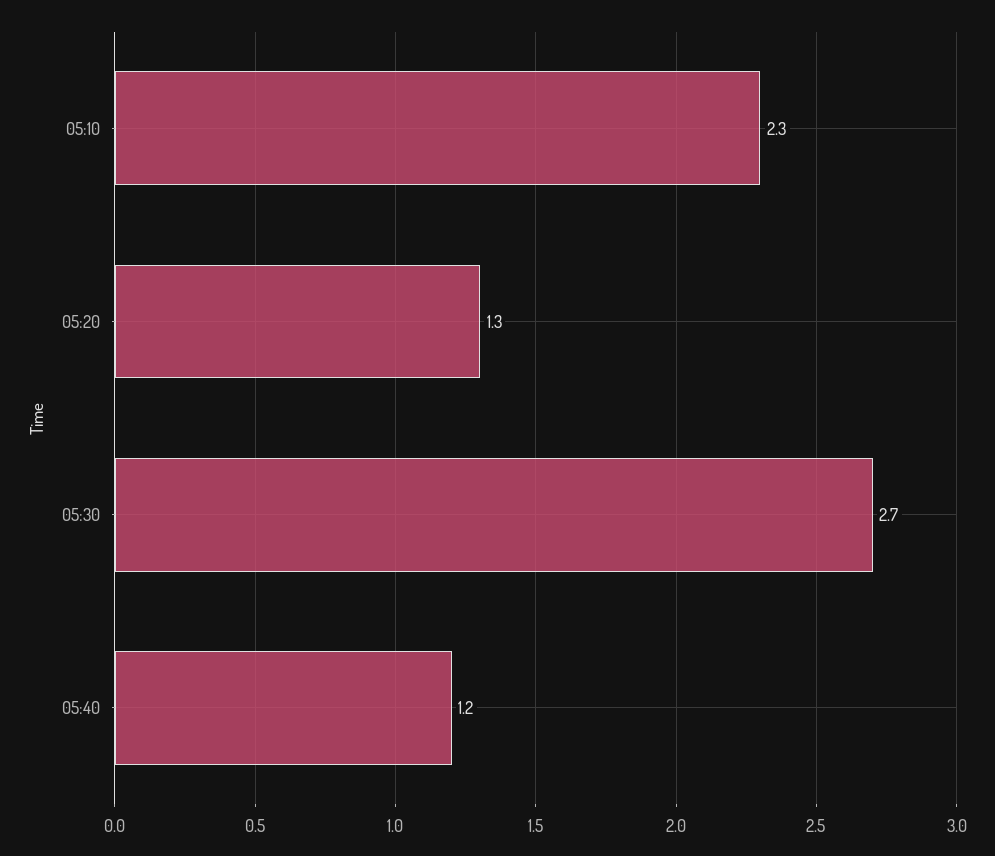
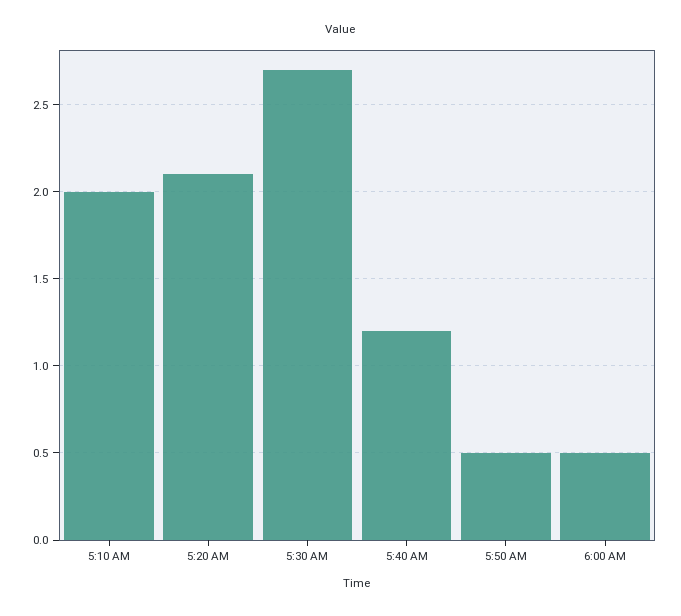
05:10: 2.3 -> 2
05:20: 1.3 -> 2.1
5:50 AM: none -> 0.5
6:00 AM: none -> 0.5

